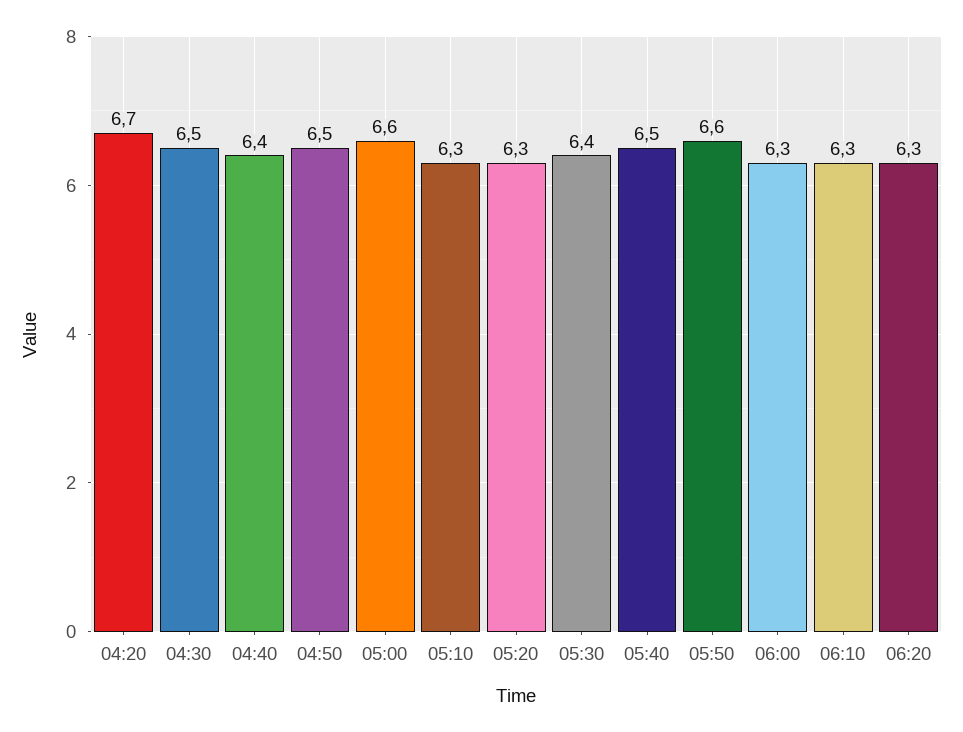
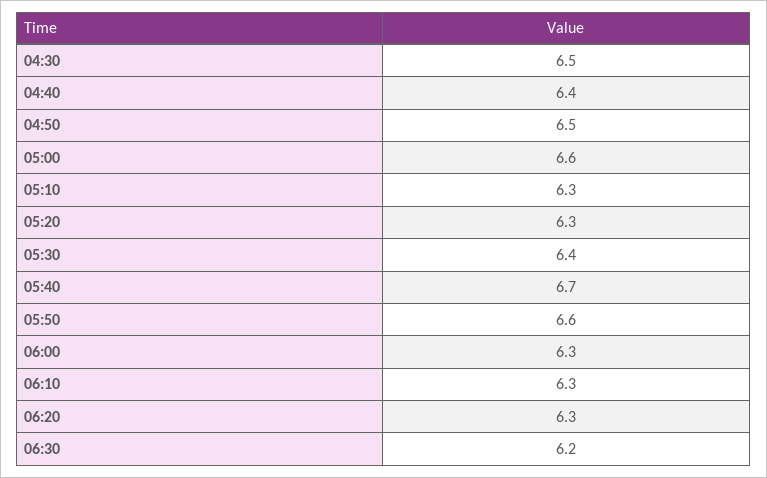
04:20: 6.7 -> none
05:40: 6.5 -> 6.7
06:30: none -> 6.2

